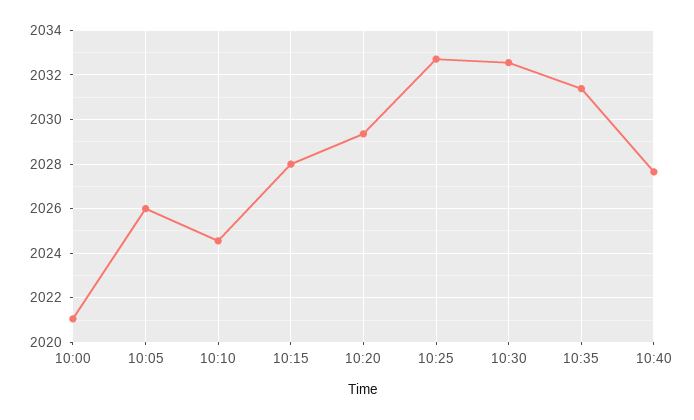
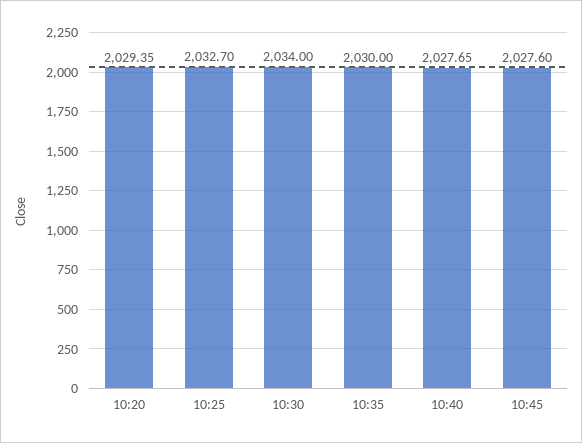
10:00: 2021 -> none
10:05: 2026 -> none
10:10: 2024.5 -> none
10:15: 2028 -> none
10:30: 2032.5 -> 2034
10:35: 2031.5 -> 2030
10:45: none -> 2027.6

